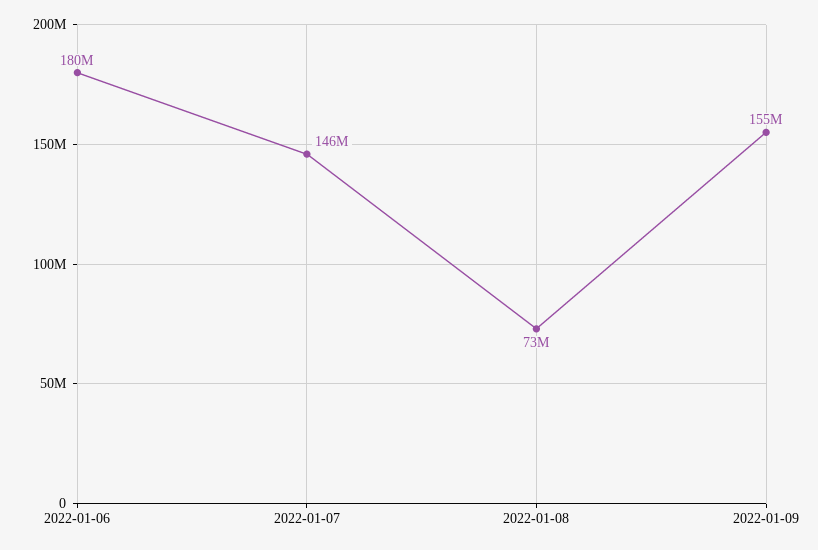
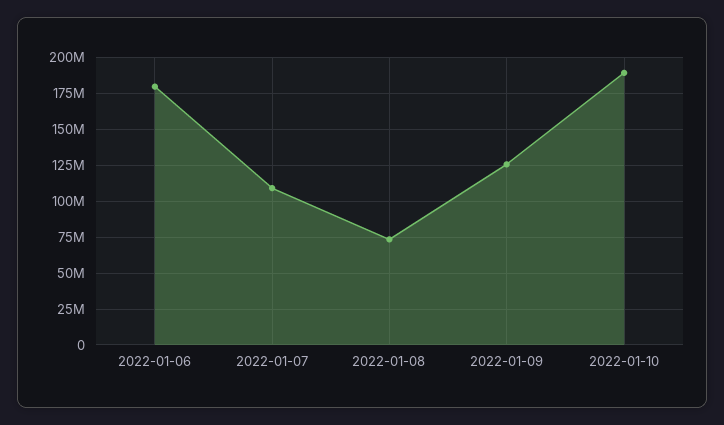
2022-01-07: 146000000 -> 110000000
2022-01-09: 155000000 -> 125000000
2022-01-10: none -> 190000000

